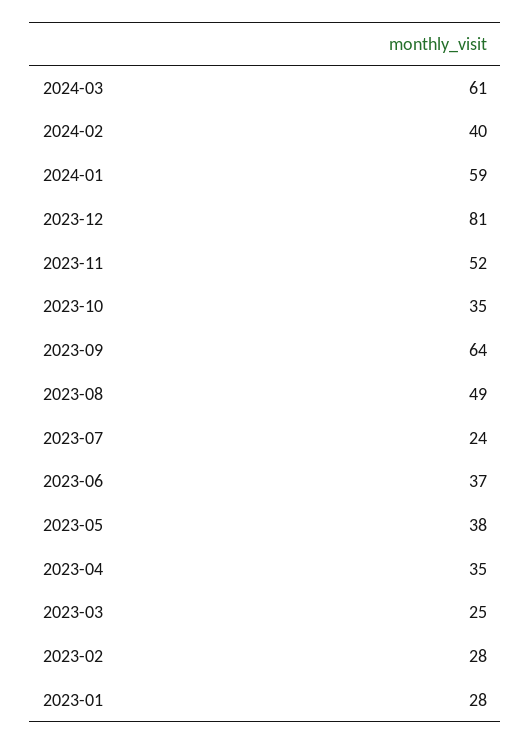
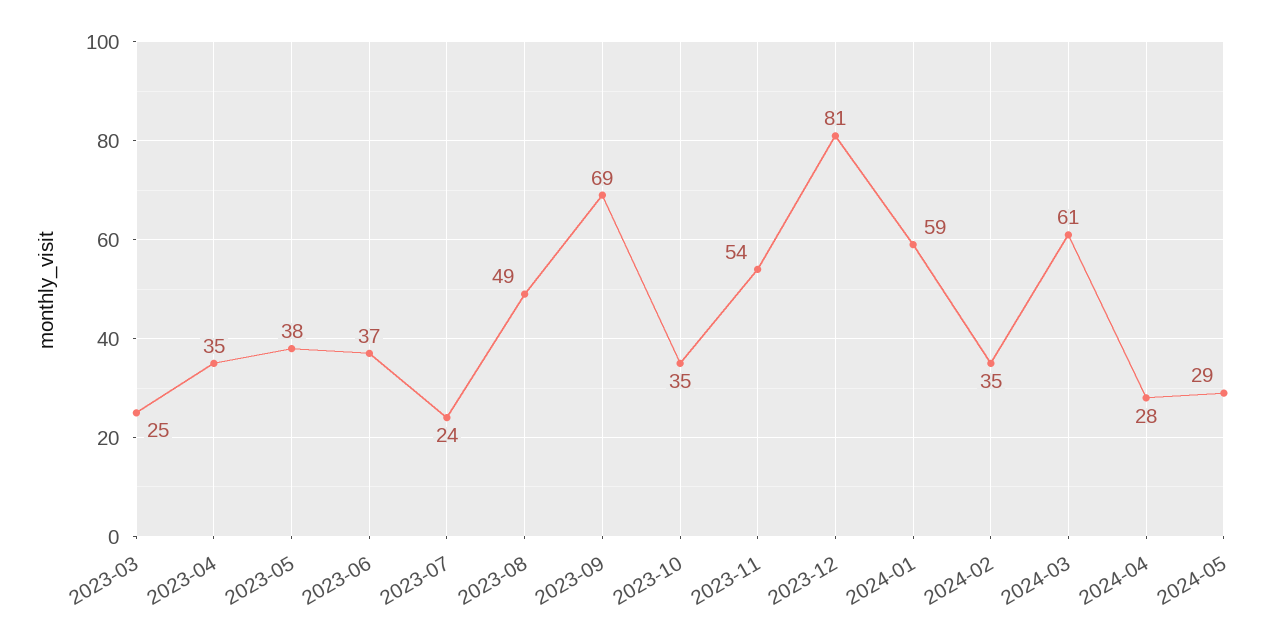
2024-02: 40 -> 35
2023-11: 52 -> 54
2023-09: 64 -> 69
2023-02: 28 -> none
2023-01: 28 -> none
2024-04: none -> 28
2024-05: none -> 29

